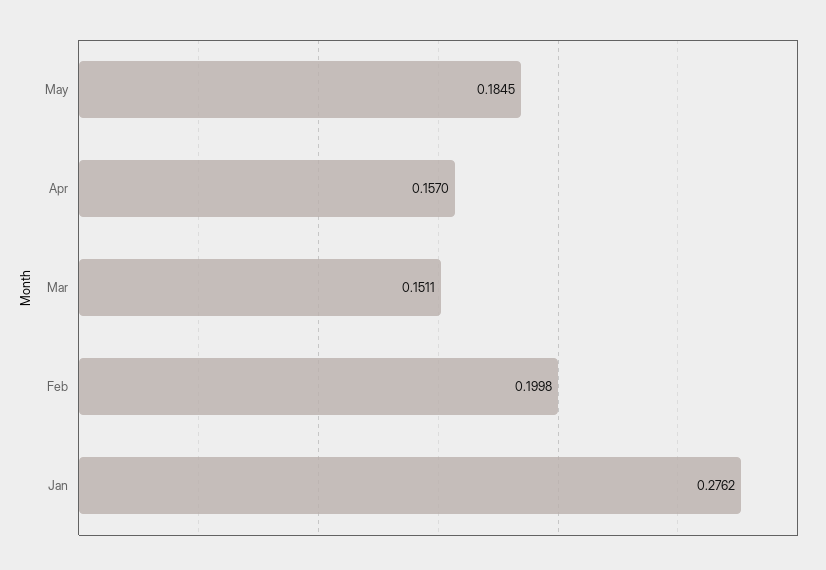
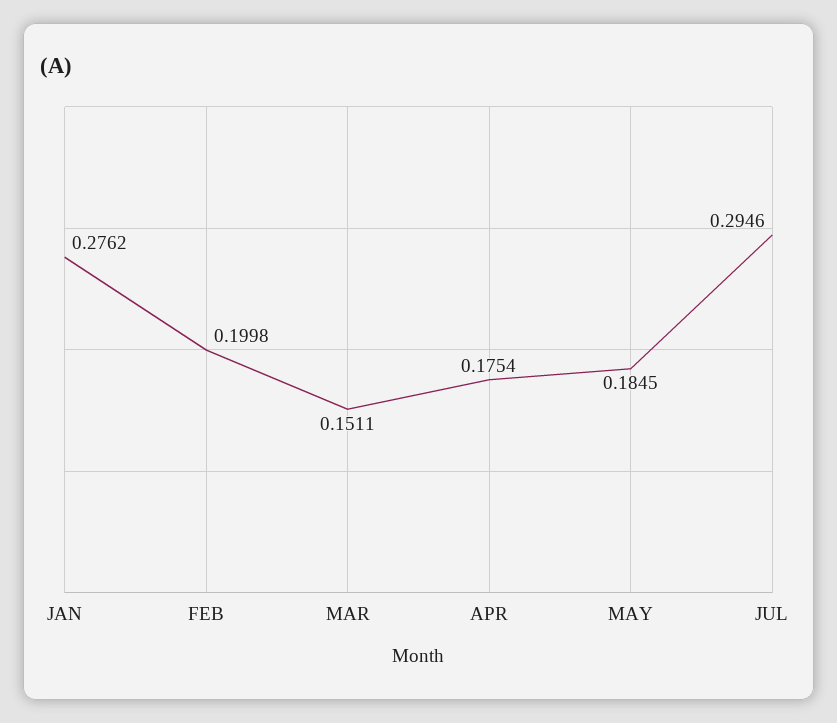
Apr: 0.157 -> 0.1754
JUL: none -> 0.2946

